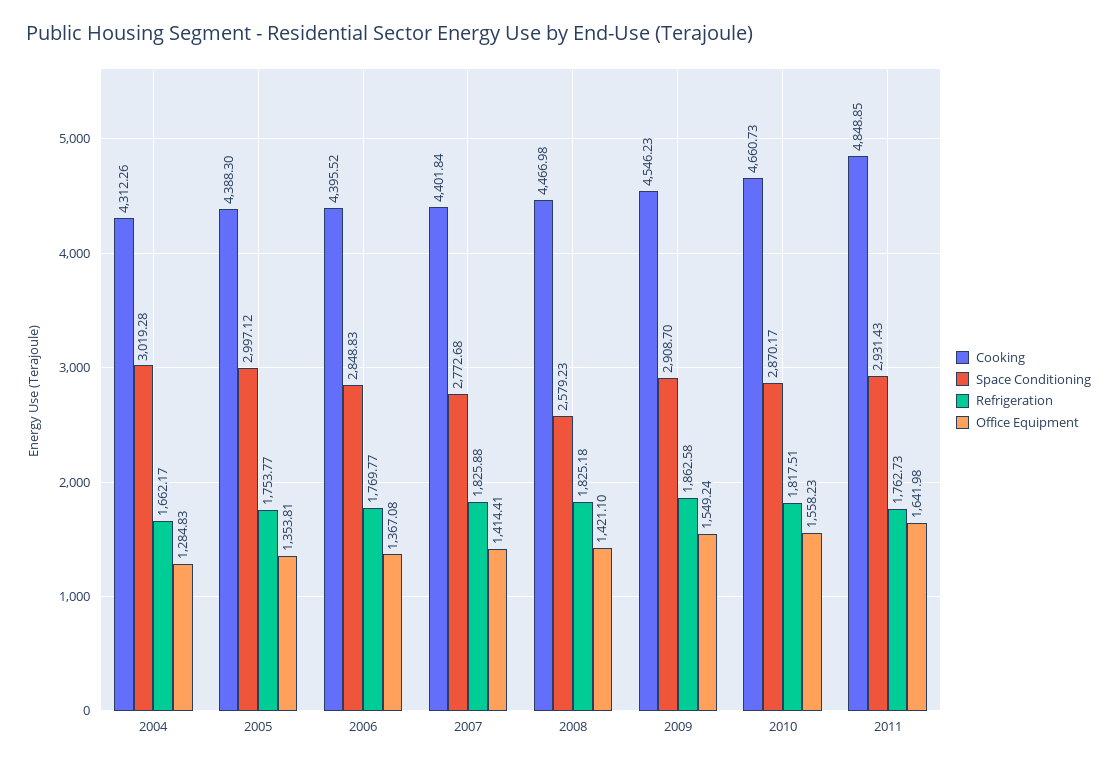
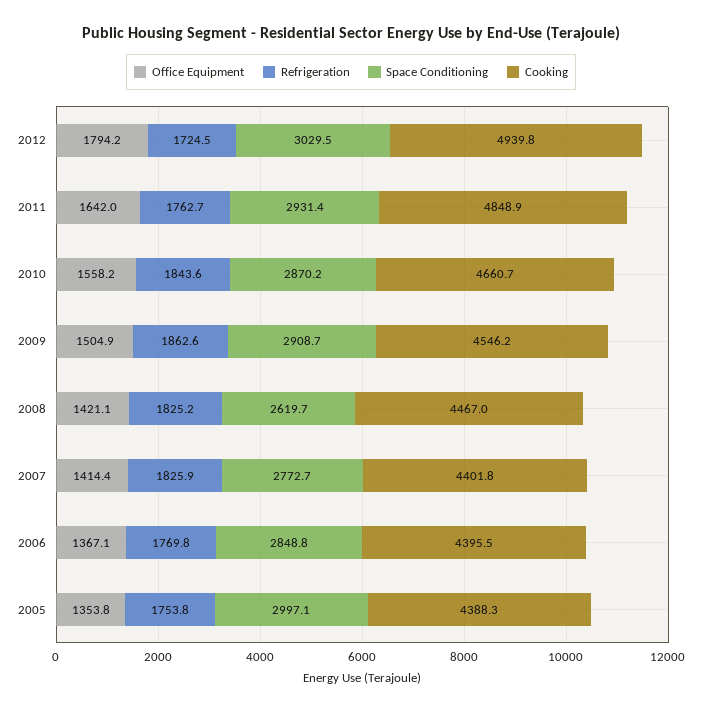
Cooking, 2004: 4312.26 -> none
Space Conditioning, 2004: 3019.28 -> none
Refrigeration, 2004: 1662.17 -> none
Office Equipment, 2004: 1284.83 -> none
Space Conditioning, 2008: 2579.23 -> 2619.7
Office Equipment, 2009: 1549.24 -> 1504.9
Refrigeration, 2010: 1817.51 -> 1843.6
Office Equipment, 2012: none -> 1794.2
Refrigeration, 2012: none -> 1724.5
Space Conditioning, 2012: none -> 3029.5
Cooking, 2012: none -> 4939.8

